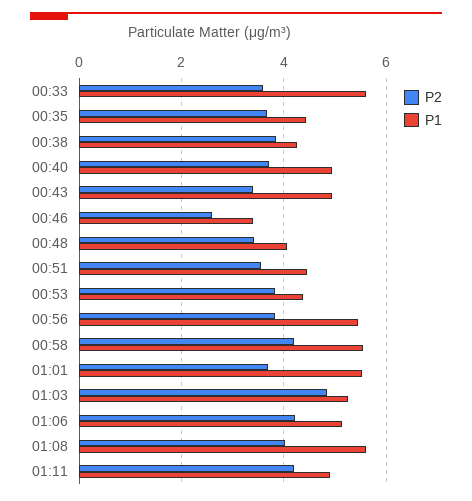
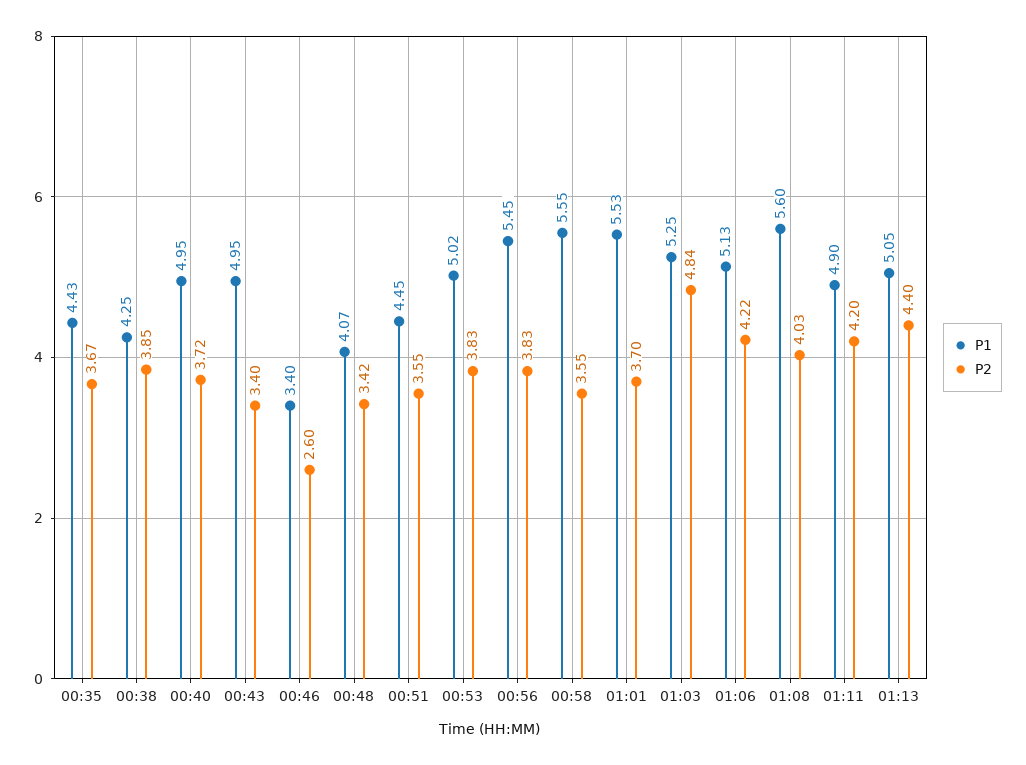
P2, 00:33: 3.6 -> none
P1, 00:33: 5.6 -> none
P1, 00:53: 4.4 -> 5.02
P2, 00:58: 4.2 -> 3.55
P1, 01:13: none -> 5.05
P2, 01:13: none -> 4.4

